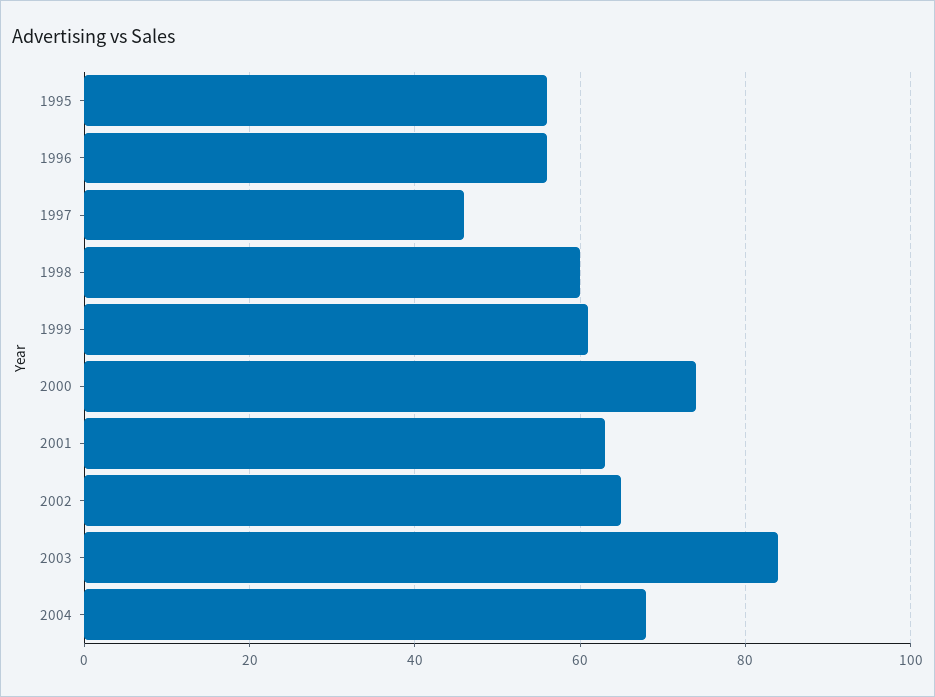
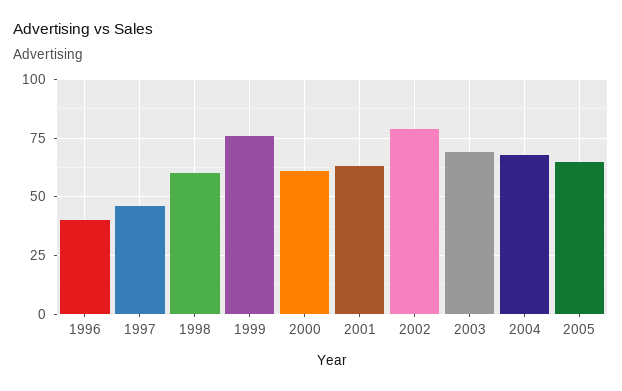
1995: 55 -> none
1996: 55 -> 40
1999: 60 -> 75
2000: 75 -> 60
2002: 65 -> 80
2003: 85 -> 70
2005: none -> 65

